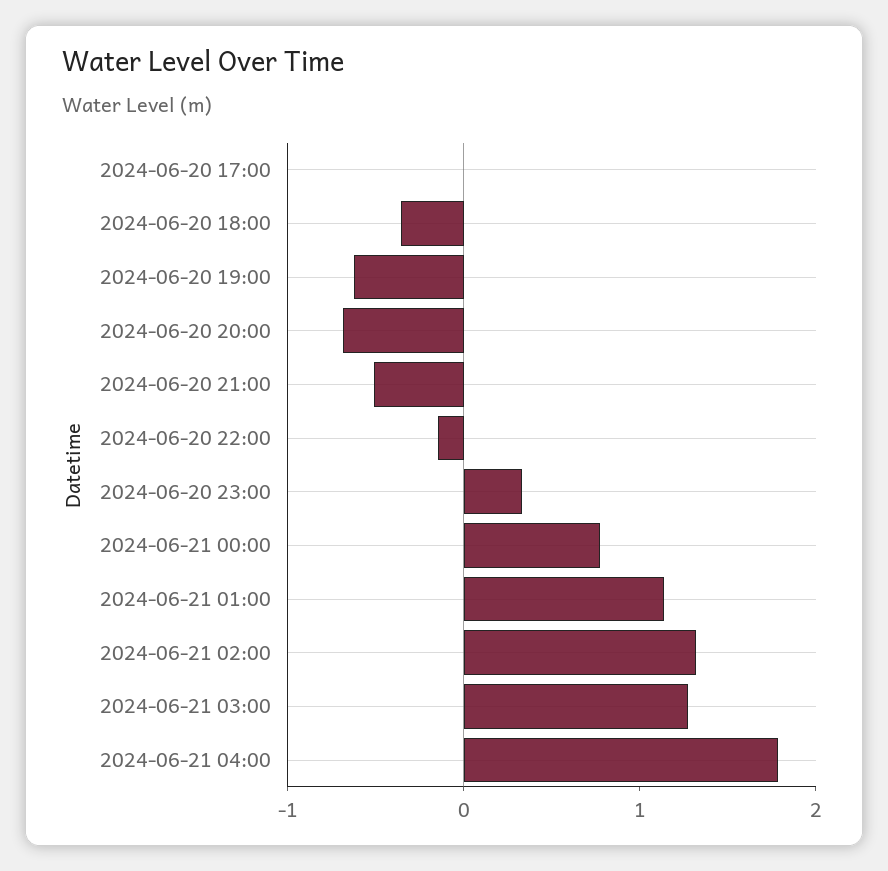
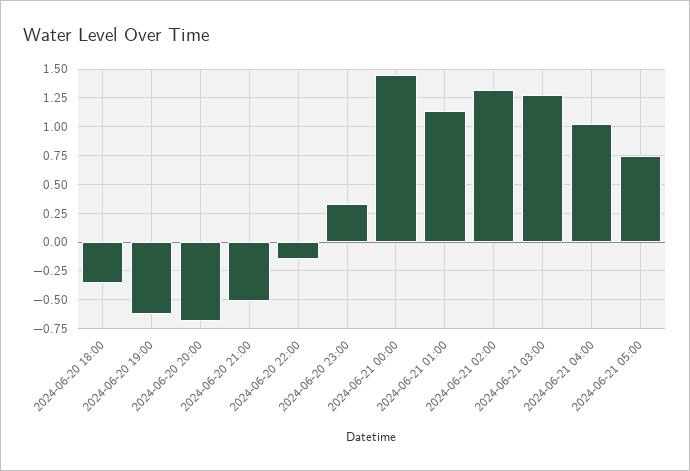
2024-06-20 17:00: 0 -> none
2024-06-21 00:00: 0.8 -> 1.5
2024-06-21 04:00: 1.8 -> 1
2024-06-21 05:00: none -> 0.75

